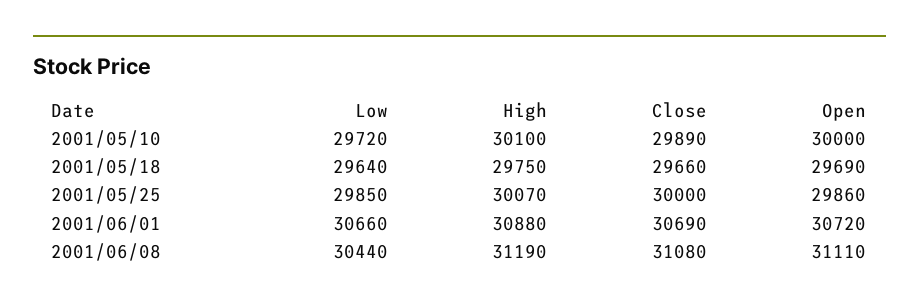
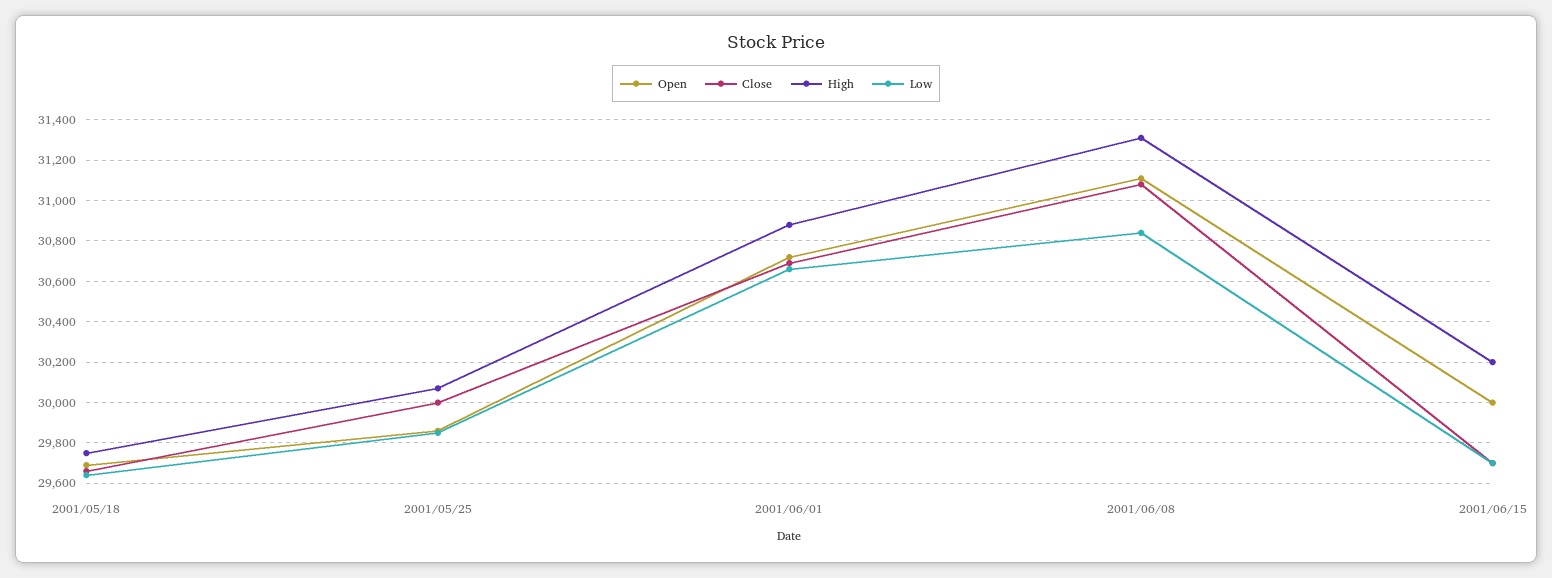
Low, 2001/05/10: 29720 -> none
High, 2001/05/10: 30100 -> none
Close, 2001/05/10: 29890 -> none
Open, 2001/05/10: 30000 -> none
Low, 2001/06/08: 30440 -> 30850
High, 2001/06/08: 31190 -> 31300
Open, 2001/06/15: none -> 30000
Close, 2001/06/15: none -> 29700
High, 2001/06/15: none -> 30200
Low, 2001/06/15: none -> 29700

